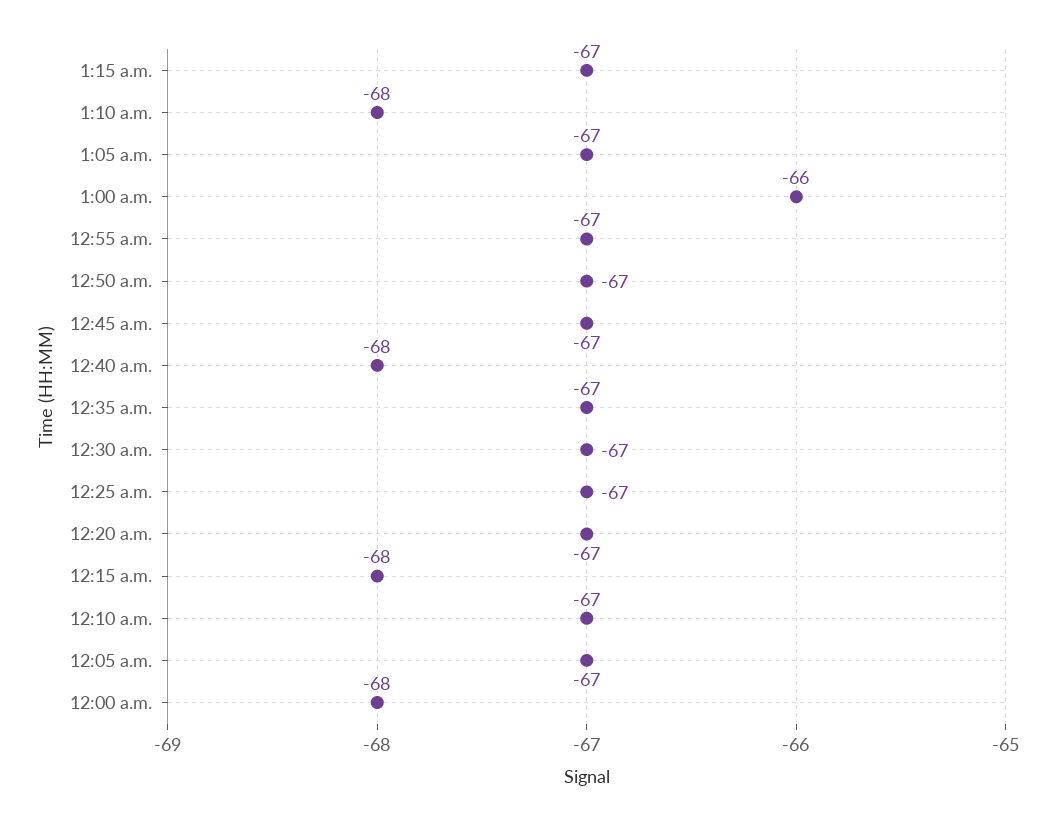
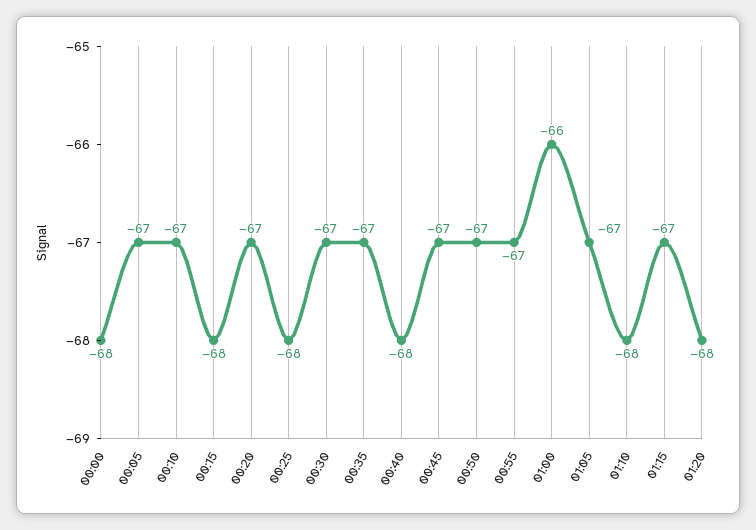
12:25 a.m.: -67 -> -68
01:20: none -> -68

